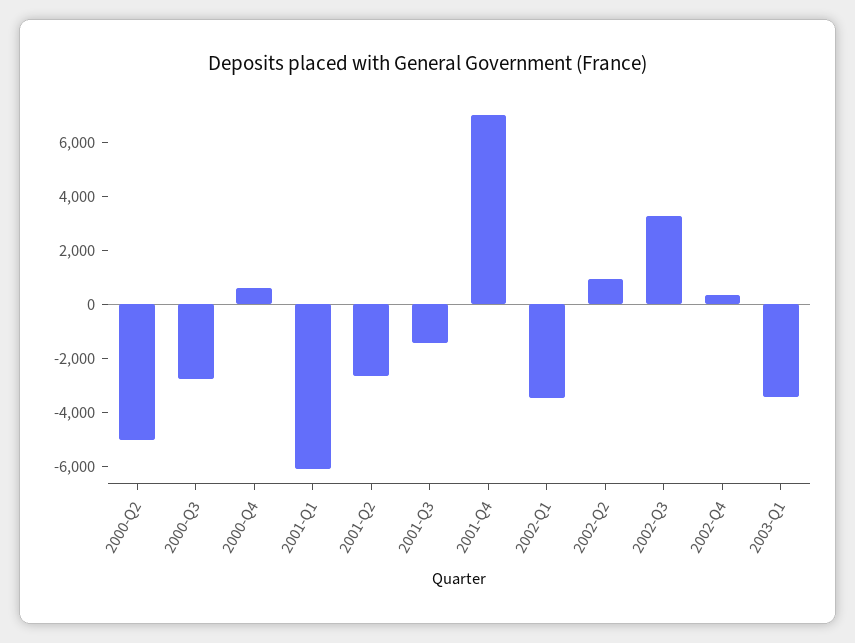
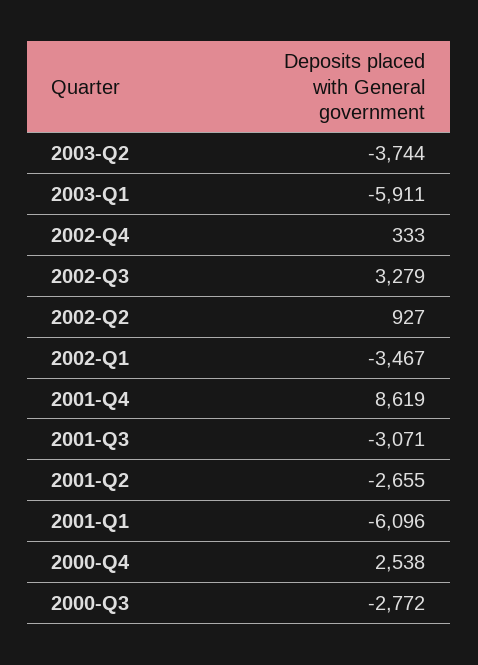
2000-Q2: -5000 -> none
2000-Q4: 500 -> 2538
2001-Q3: -1500 -> -3071
2001-Q4: 7000 -> 8619
2003-Q1: -3500 -> -5911
2003-Q2: none -> -3744

